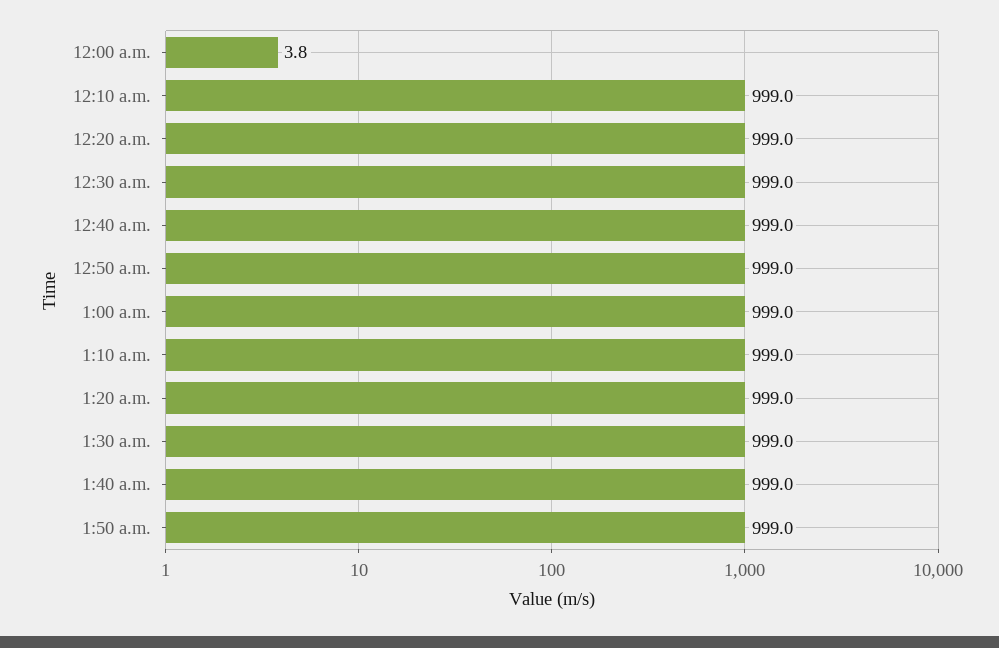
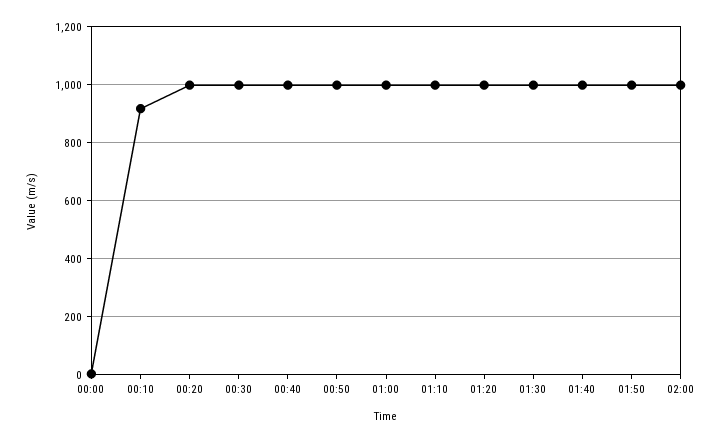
12:10 a.m.: 999 -> 925
02:00: none -> 1000

